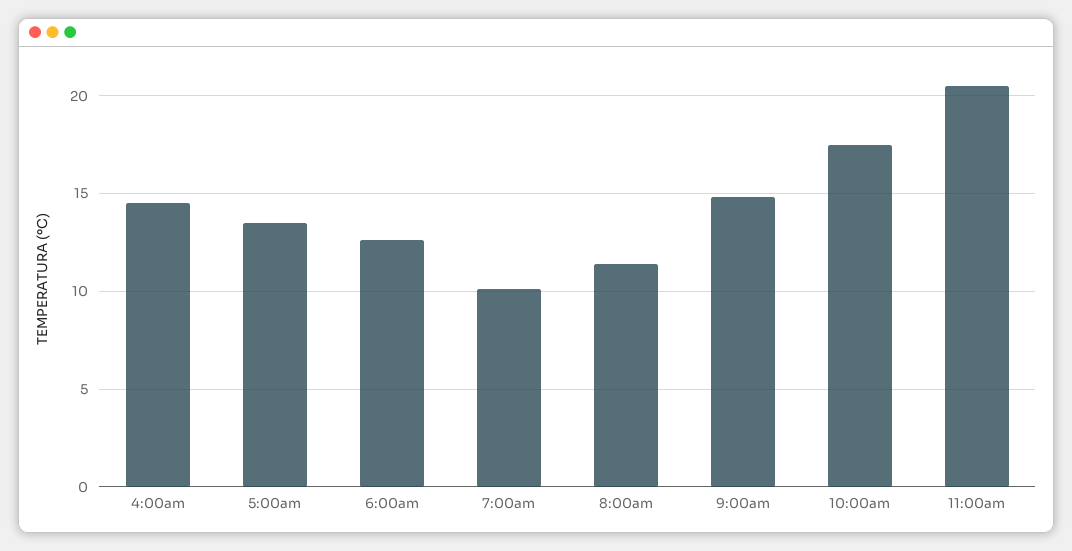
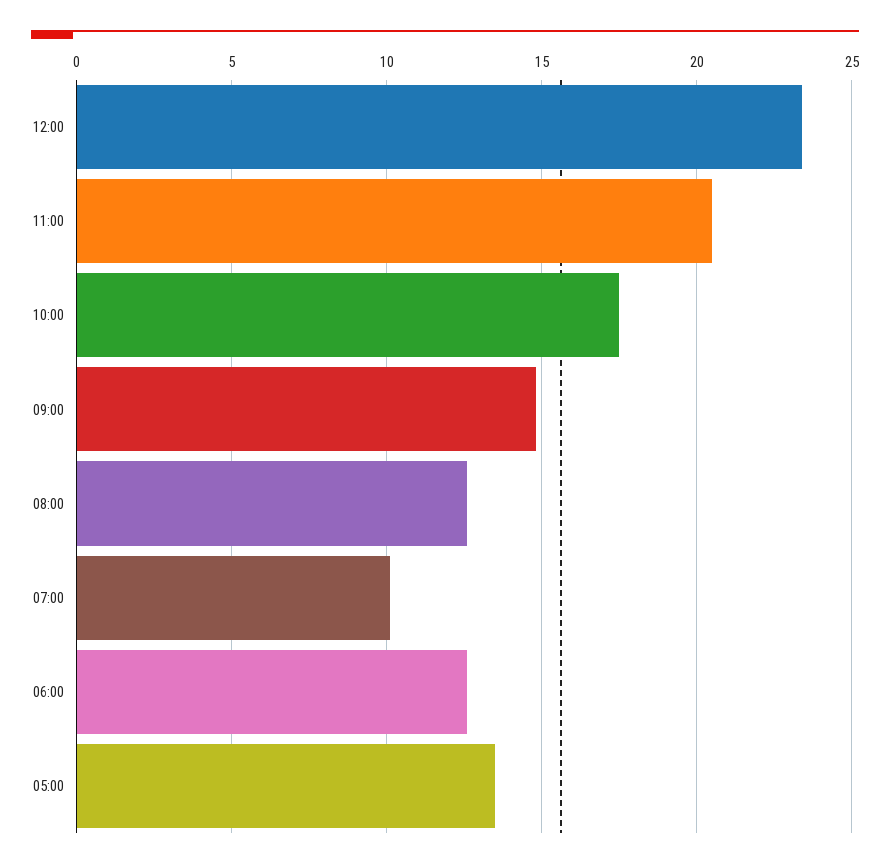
4:00am: 14.5 -> none
8:00am: 11.5 -> 12.5
12:00: none -> 23.5

